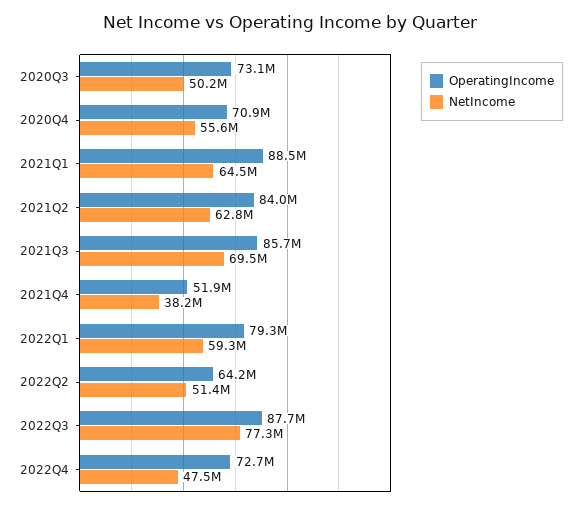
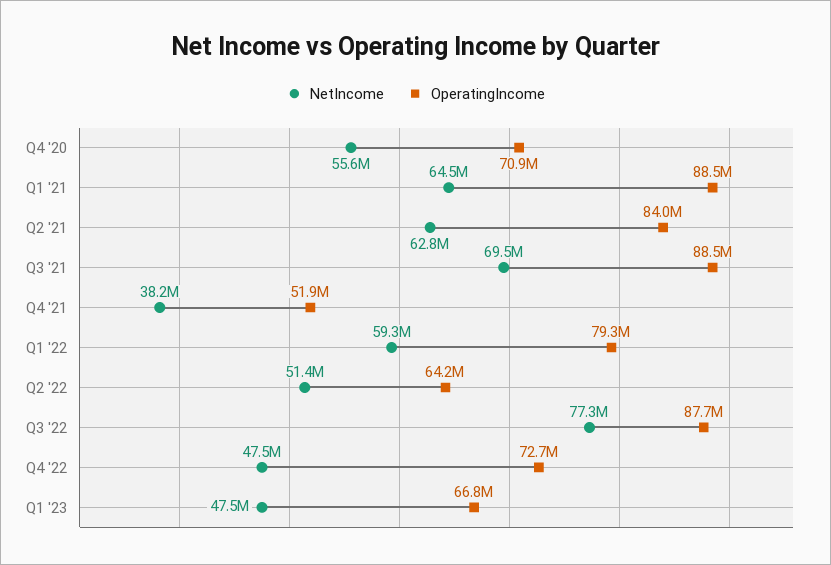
OperatingIncome, 2020Q3: 73100000 -> none
NetIncome, 2020Q3: 50200000 -> none
OperatingIncome, 2021Q3: 85700000 -> 88500000
NetIncome, Q1 '23: none -> 47500000
OperatingIncome, Q1 '23: none -> 66800000

